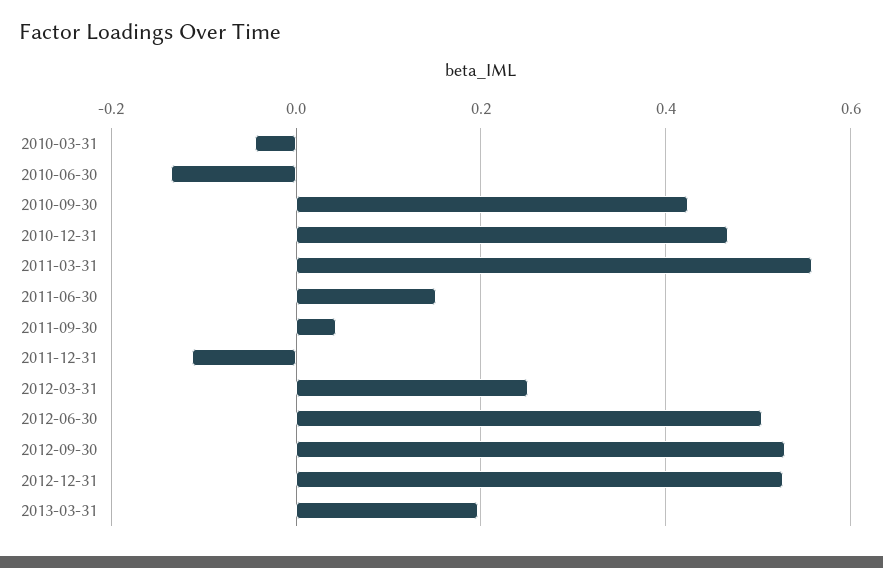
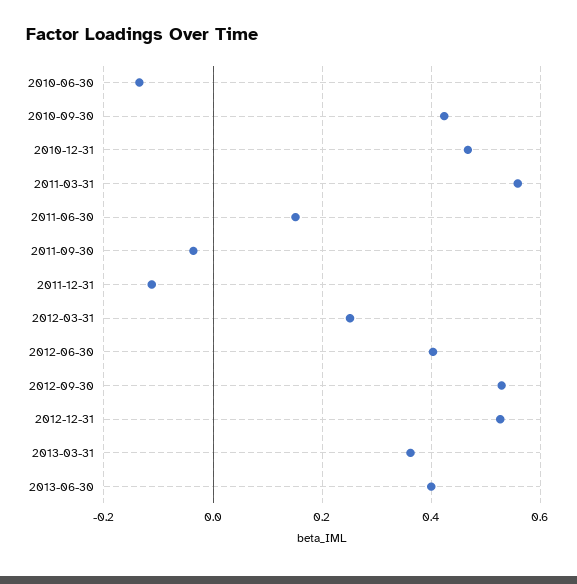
2010-03-31: -0.04 -> none
2011-09-30: 0.04 -> -0.04
2012-06-30: 0.5 -> 0.4
2013-03-31: 0.2 -> 0.36
2013-06-30: none -> 0.4

